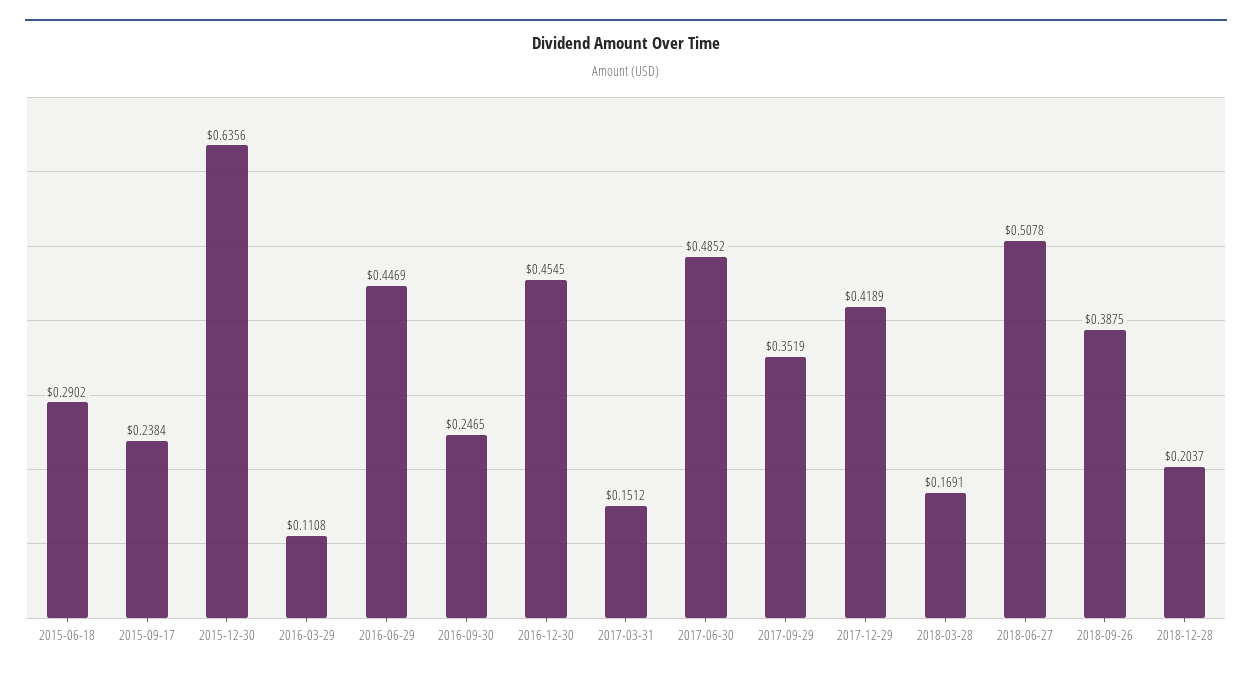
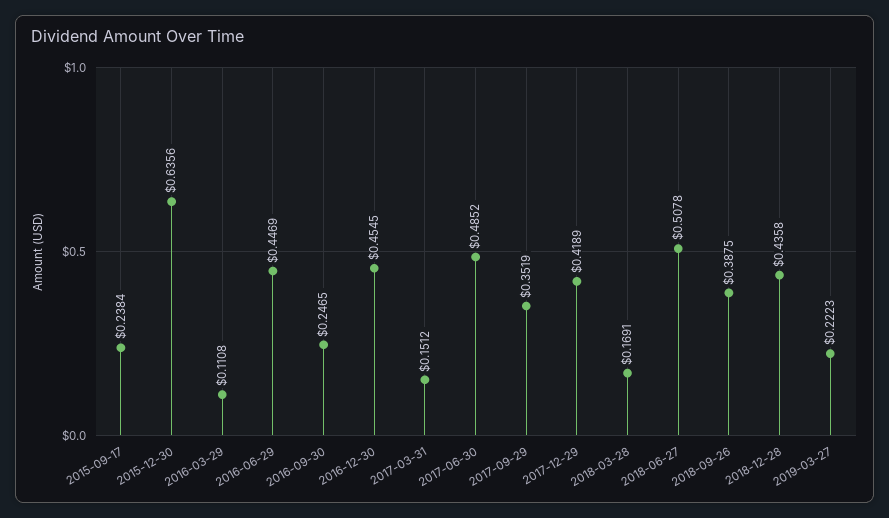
2015-06-18: 0.2902 -> none
2018-12-28: 0.2037 -> 0.4358
2019-03-27: none -> 0.2223

